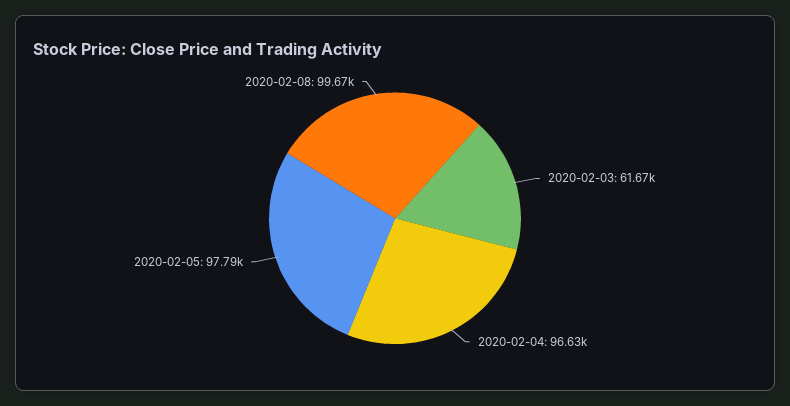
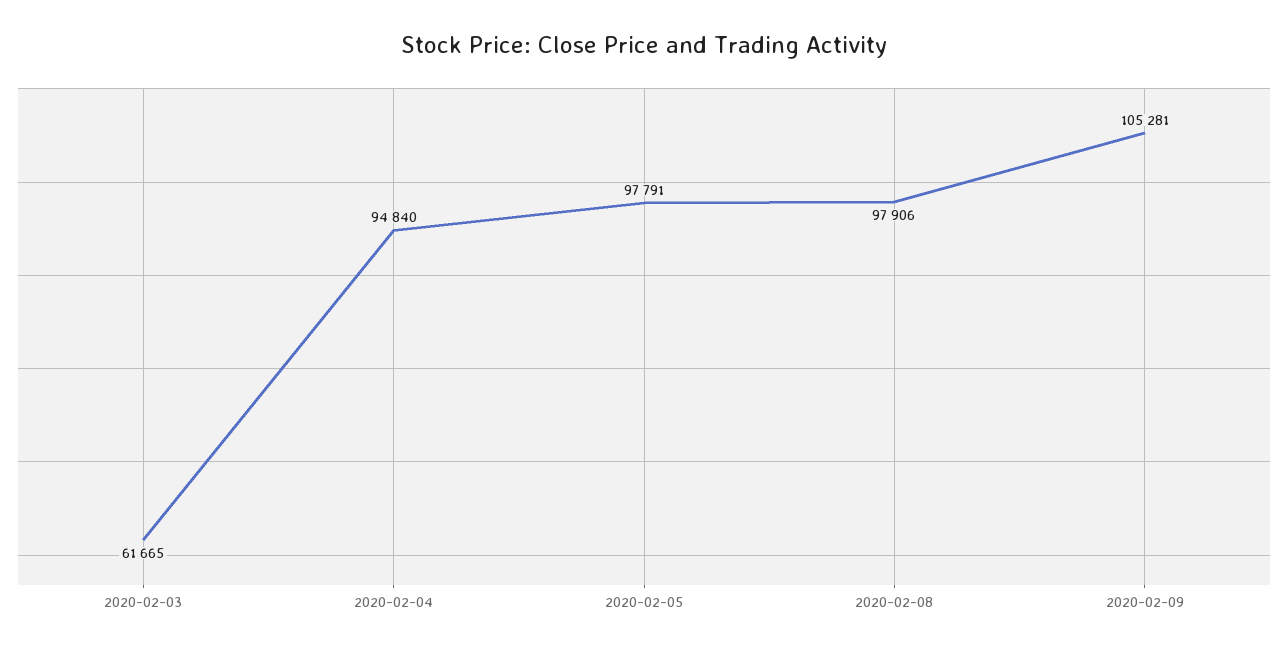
2020-02-04: 96630 -> 94840
2020-02-08: 99670 -> 97906
2020-02-09: none -> 105281

